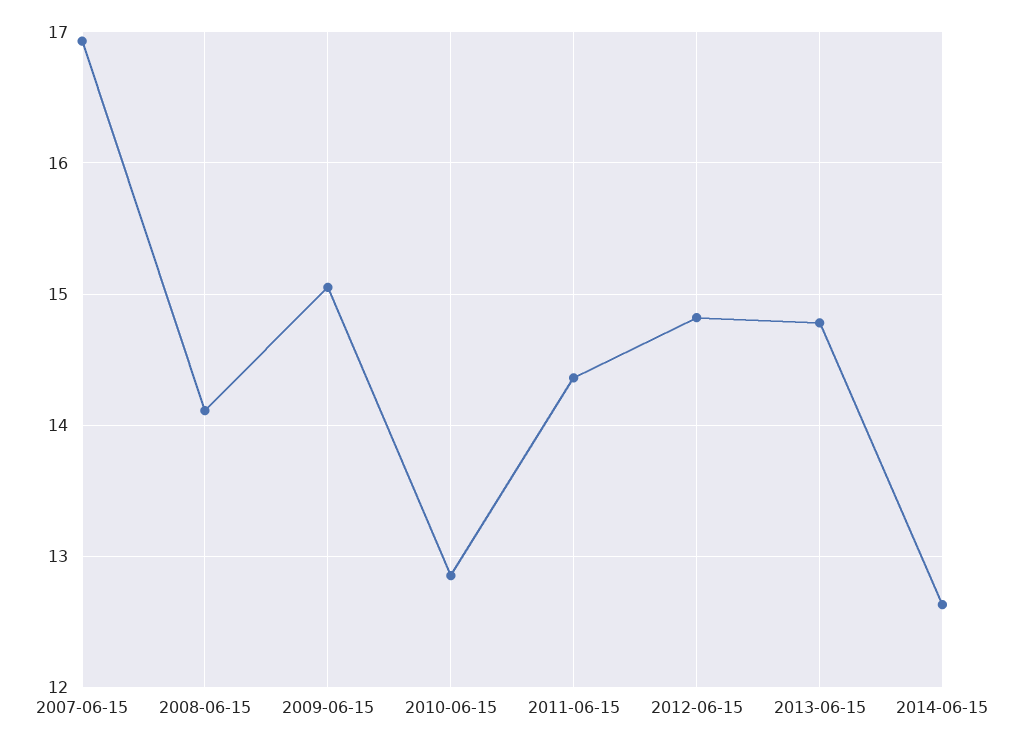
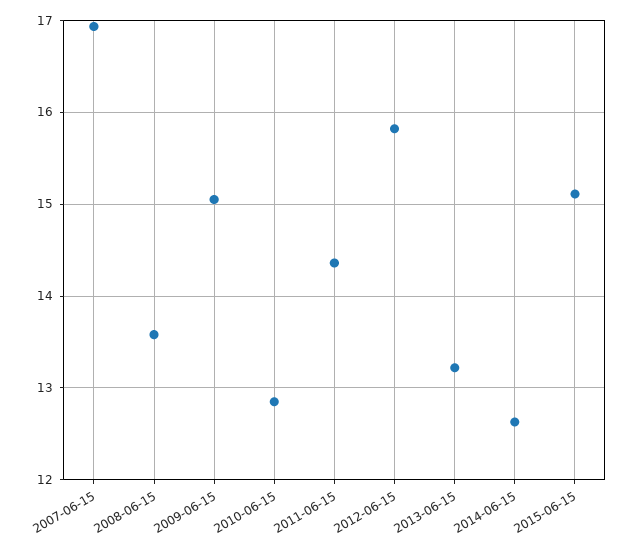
2008-06-15: 14.1 -> 13.6
2012-06-15: 14.8 -> 15.8
2013-06-15: 14.8 -> 13.2
2015-06-15: none -> 15.1

